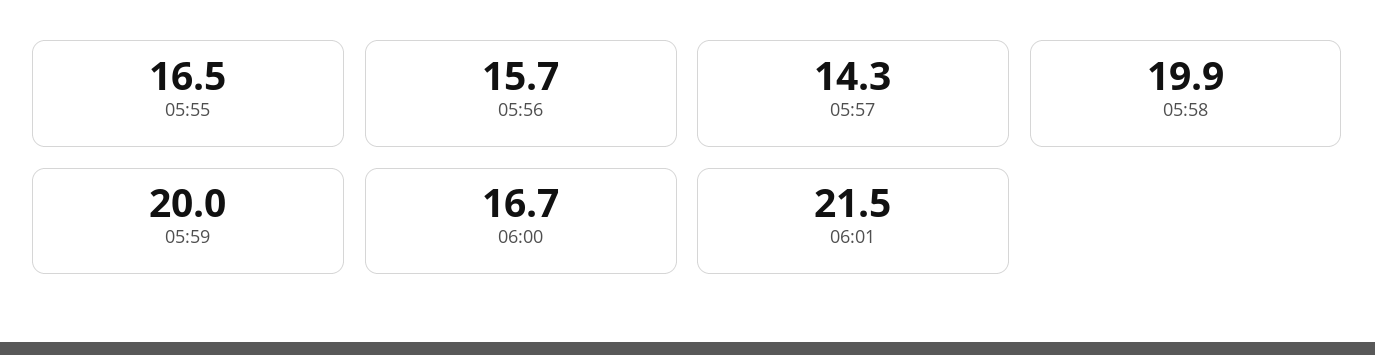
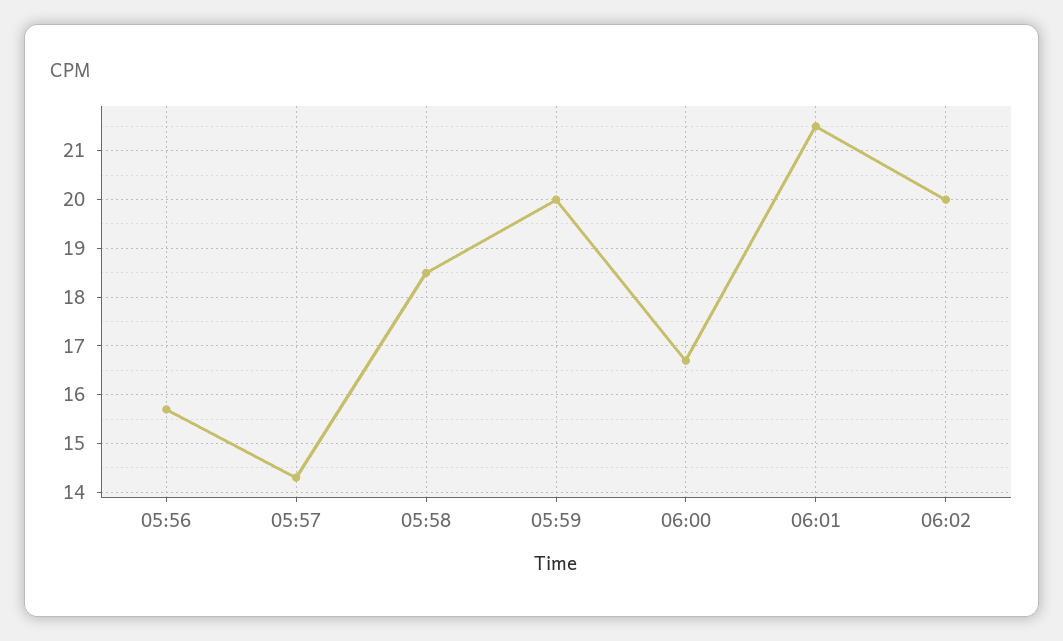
05:55: 16.5 -> none
05:58: 19.9 -> 18.5
06:02: none -> 20

